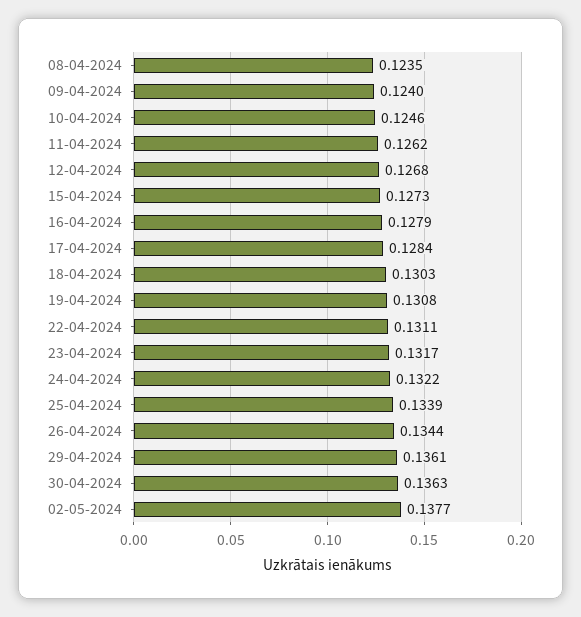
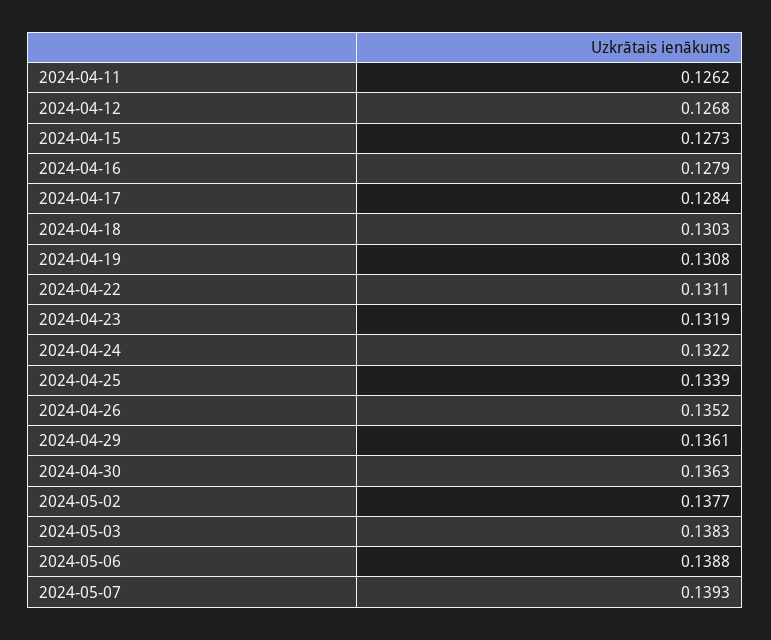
08-04-2024: 0.1235 -> none
09-04-2024: 0.124 -> none
10-04-2024: 0.1246 -> none
23-04-2024: 0.1317 -> 0.1319
26-04-2024: 0.1344 -> 0.1352
2024-05-03: none -> 0.1383
2024-05-06: none -> 0.1388
2024-05-07: none -> 0.1393

